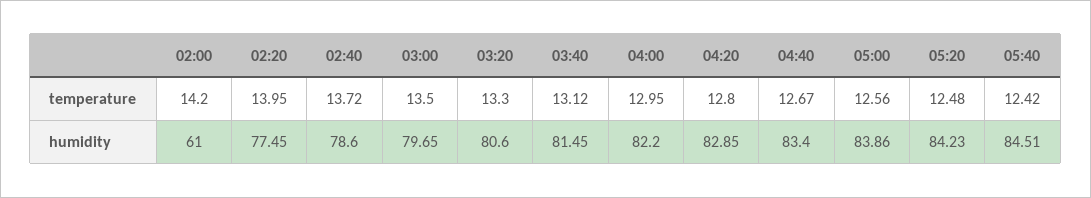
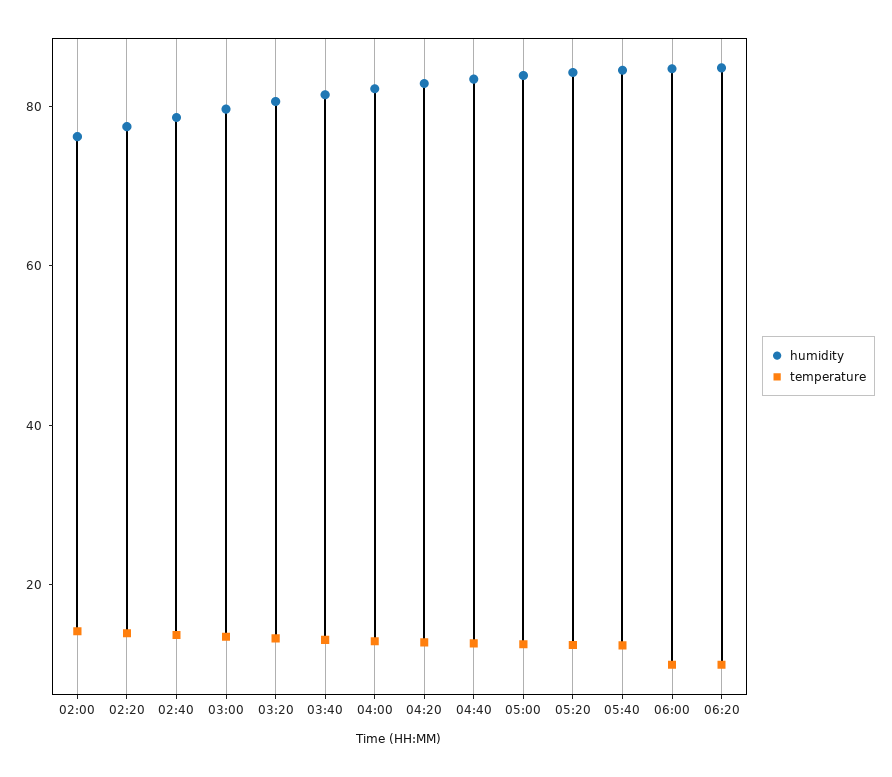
humidity, 02:00: 61 -> 75
humidity, 06:00: none -> 85
temperature, 06:00: none -> 10
humidity, 06:20: none -> 85
temperature, 06:20: none -> 10

